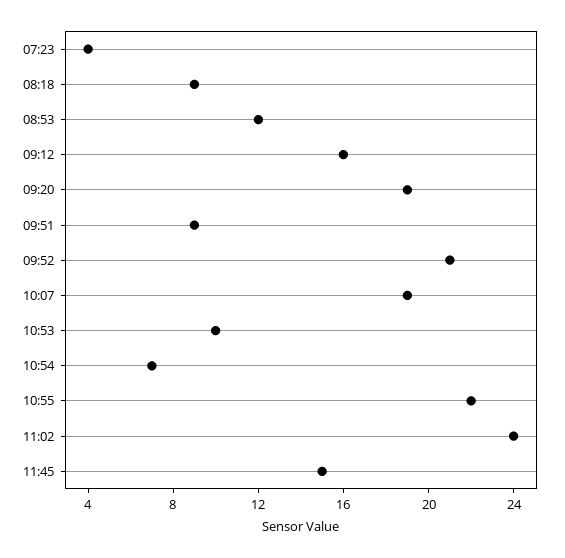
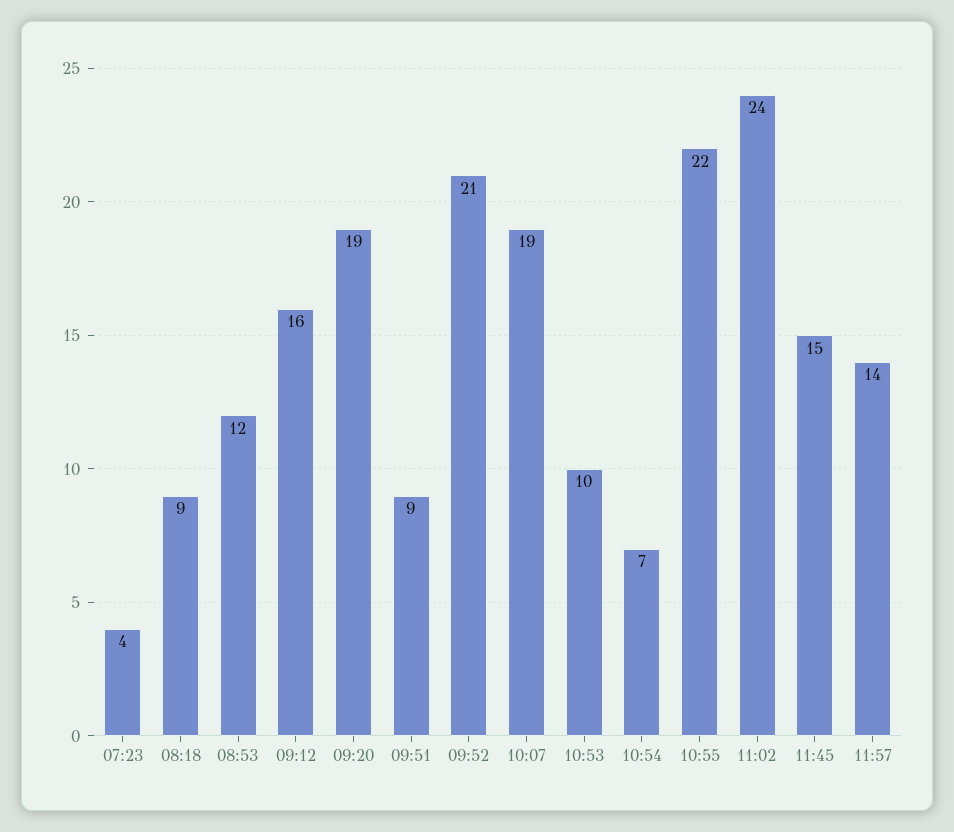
11:57: none -> 14

